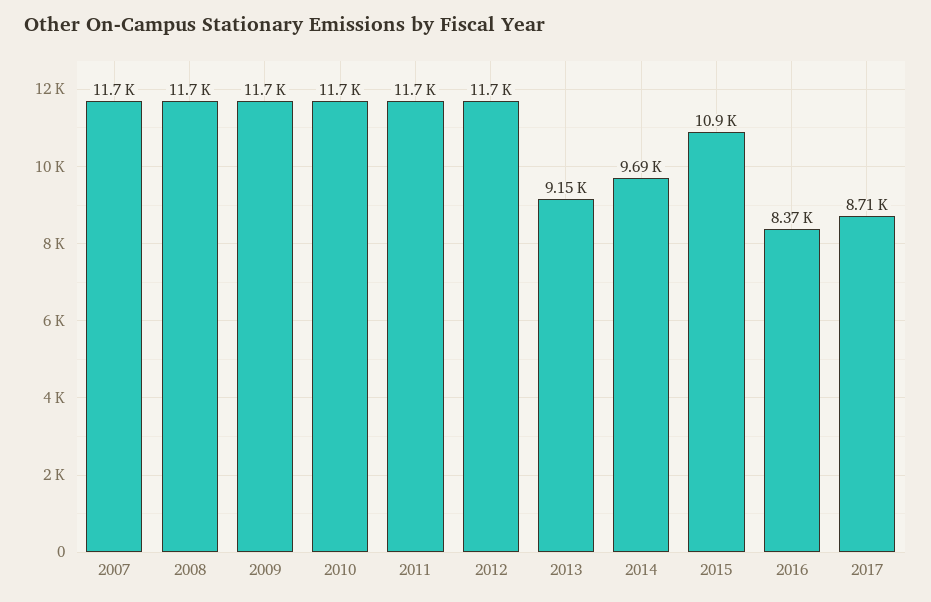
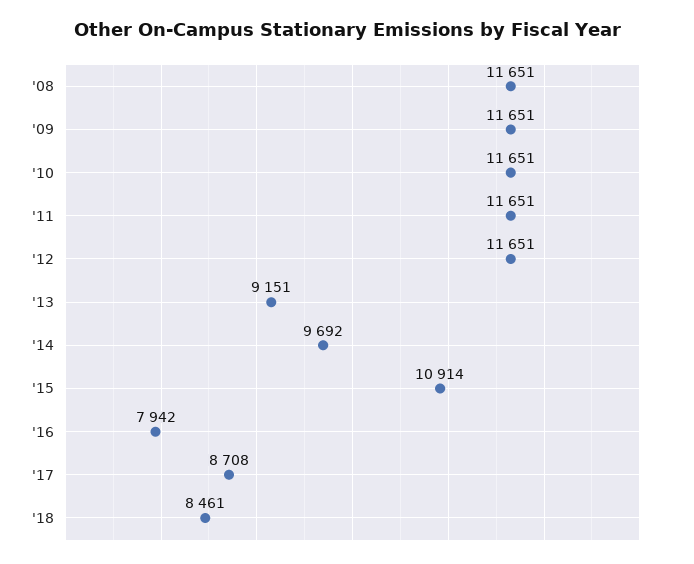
2007: 11700 -> none
2016: 8370 -> 7942
'18: none -> 8461

